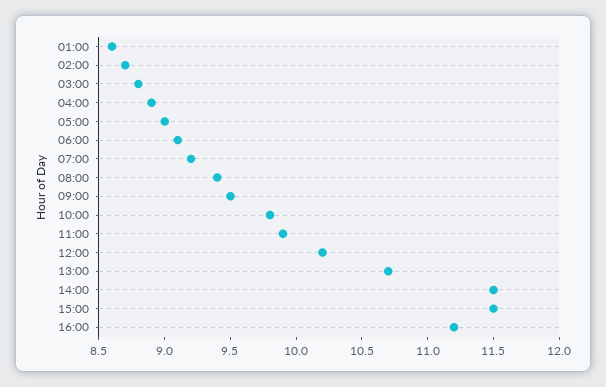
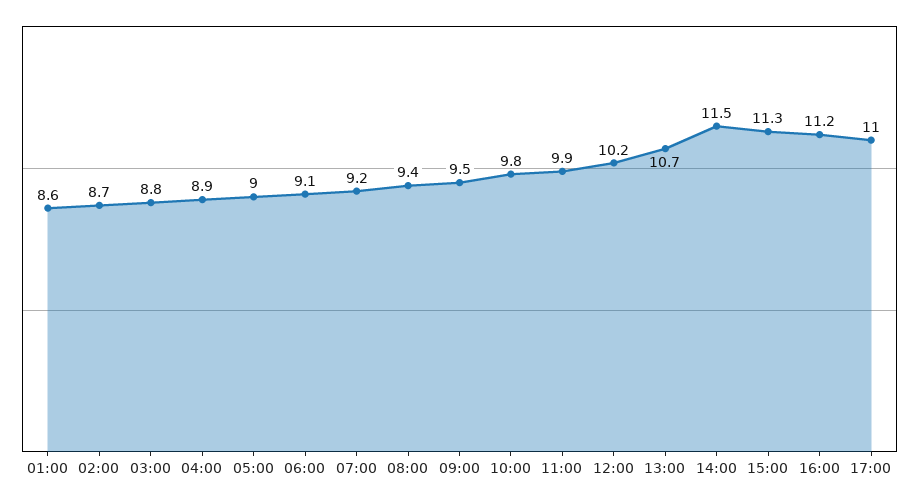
15:00: 11.5 -> 11.3
17:00: none -> 11

